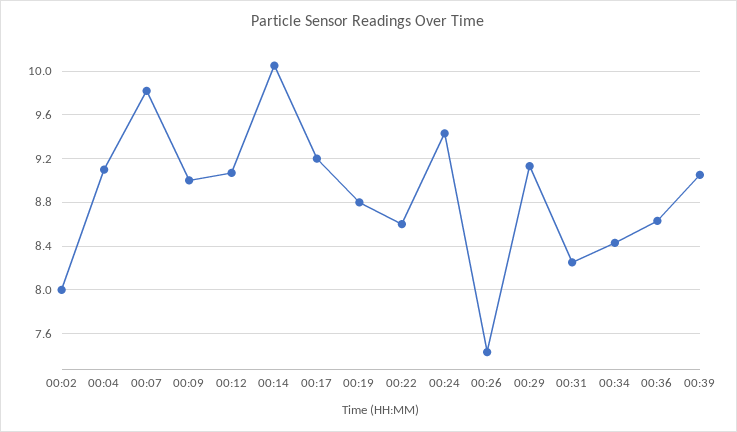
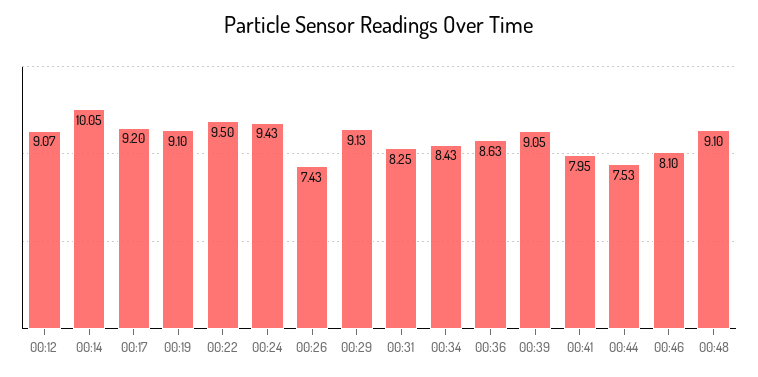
00:02: 8 -> none
00:04: 9.1 -> none
00:07: 9.8 -> none
00:09: 9 -> none
00:19: 8.8 -> 9.1
00:22: 8.6 -> 9.5
00:41: none -> 7.95
00:44: none -> 7.53
00:46: none -> 8.1
00:48: none -> 9.1

